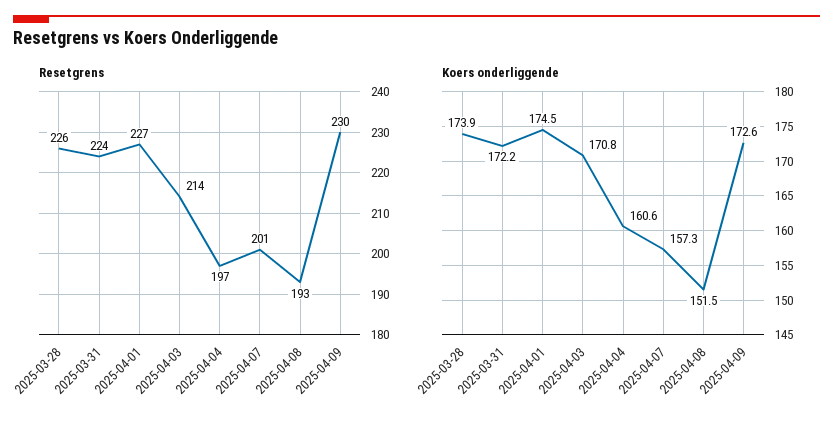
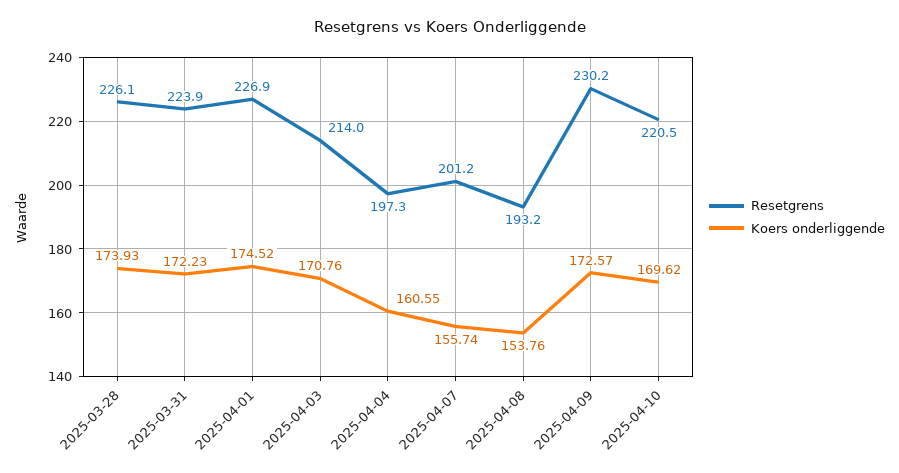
Koers onderliggende, 2025-04-07: 157.3 -> 155.74
Koers onderliggende, 2025-04-08: 151.5 -> 153.76
Resetgrens, 2025-04-10: none -> 220.5
Koers onderliggende, 2025-04-10: none -> 169.62

